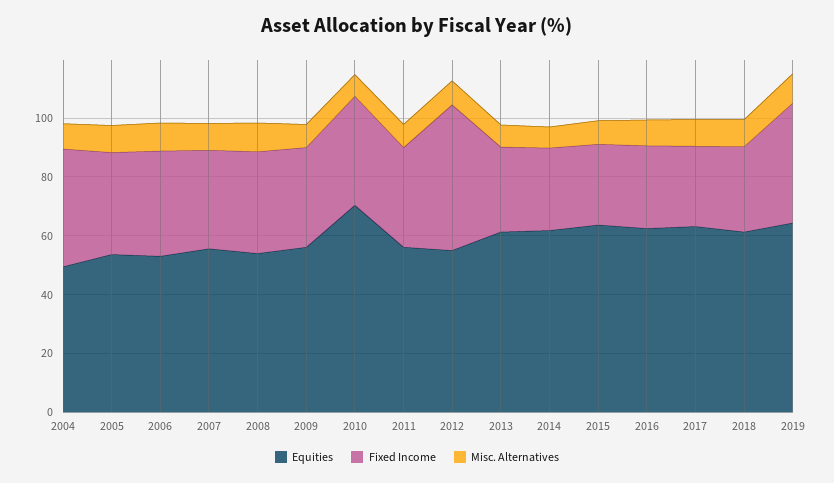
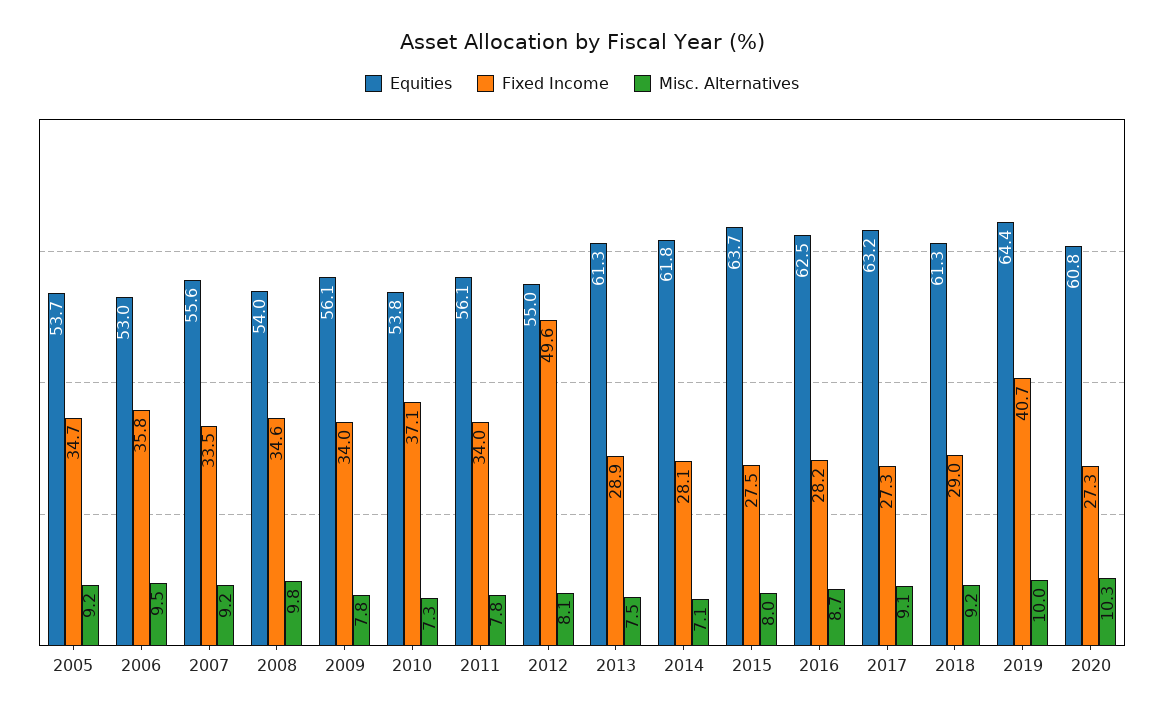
Equities, 2004: 50 -> none
Fixed Income, 2004: 40 -> none
Misc. Alternatives, 2004: 10 -> none
Equities, 2010: 70 -> 53.8
Equities, 2020: none -> 60.8
Fixed Income, 2020: none -> 27.3
Misc. Alternatives, 2020: none -> 10.3

